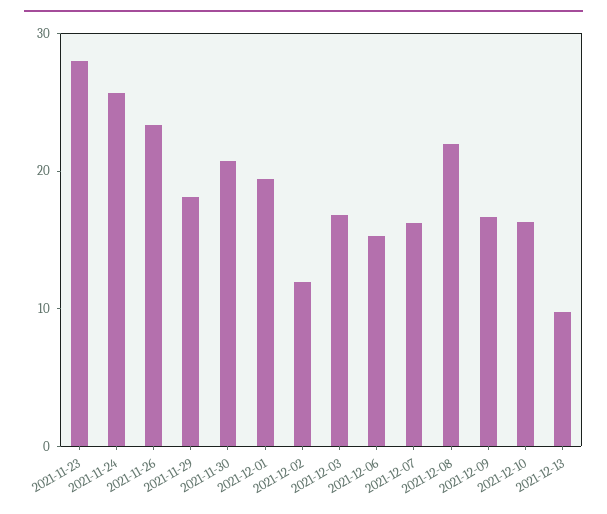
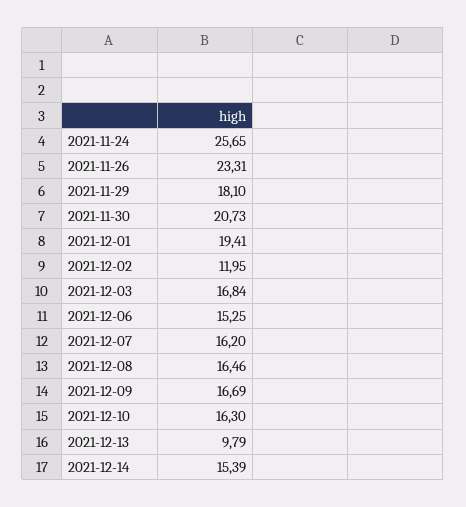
2021-11-23: 28 -> none
2021-12-08: 22 -> 16.46
2021-12-14: none -> 15.39

